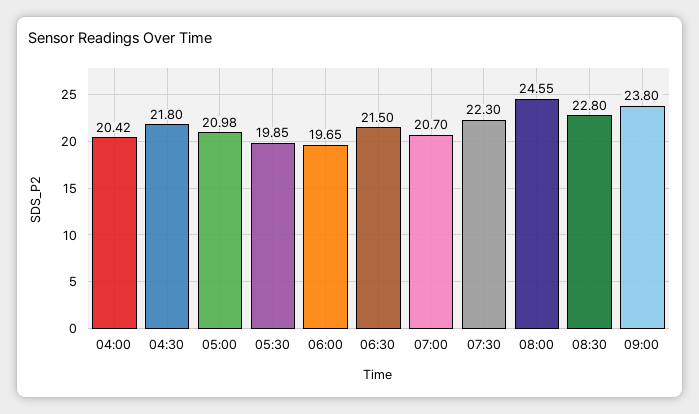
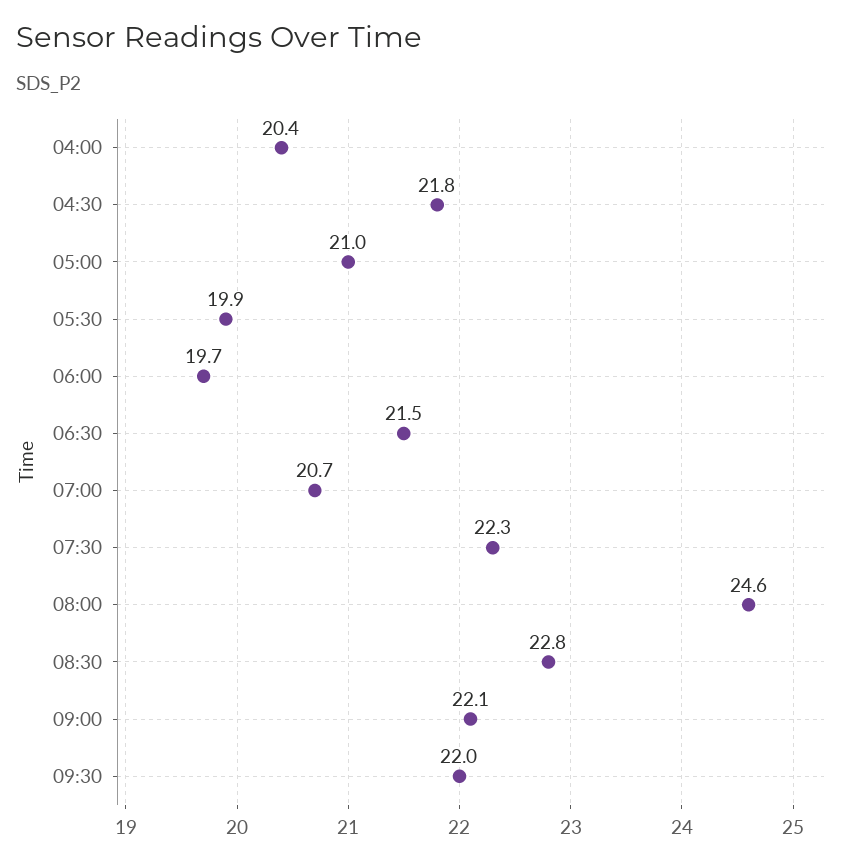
09:00: 23.8 -> 22.1
09:30: none -> 22

